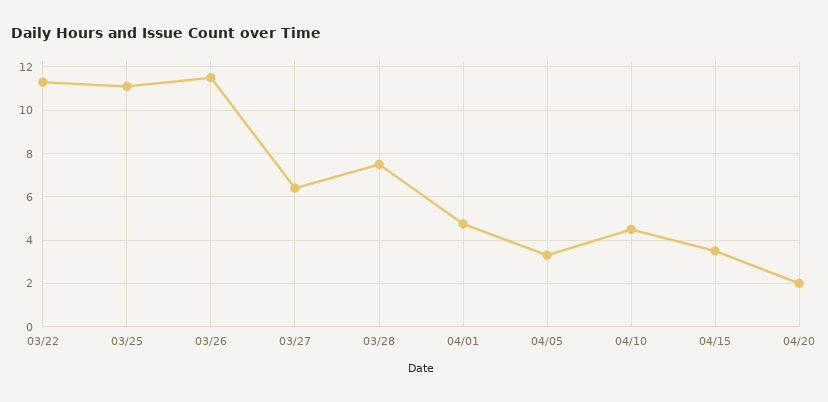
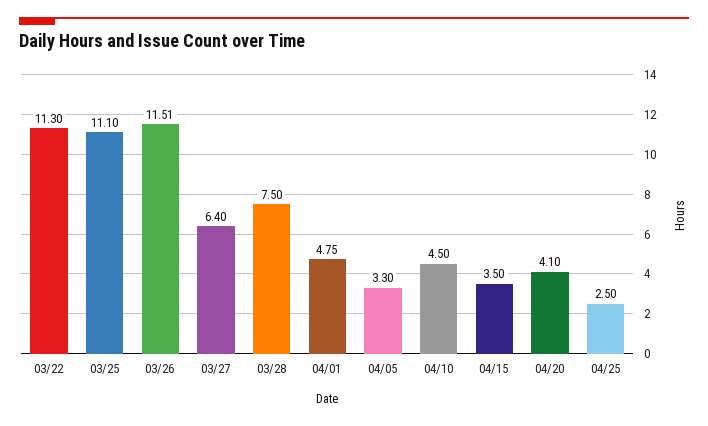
04/20: 2 -> 4.1
04/25: none -> 2.5

